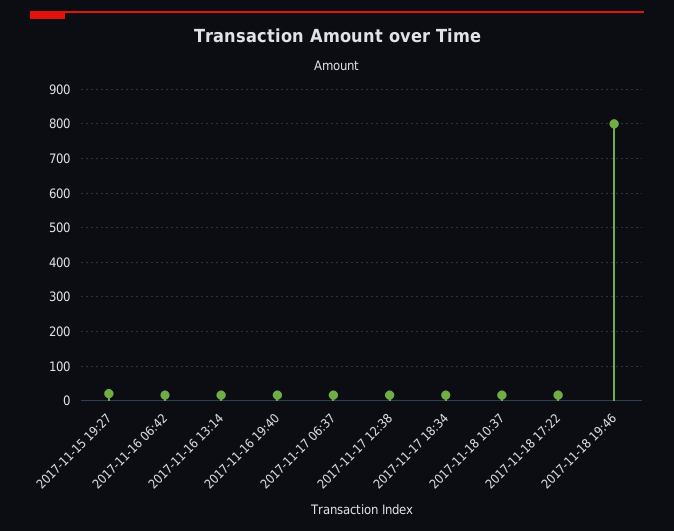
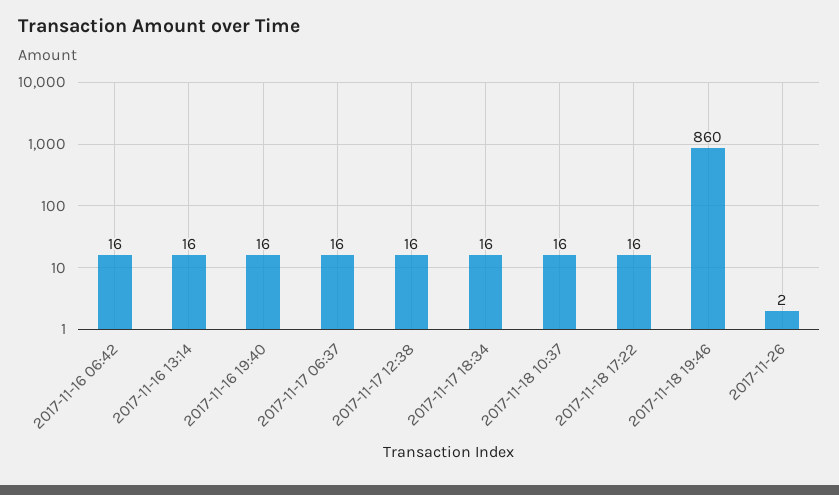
2017-11-15 19:27: 20 -> none
2017-11-18 19:46: 800 -> 860
2017-11-26: none -> 2

